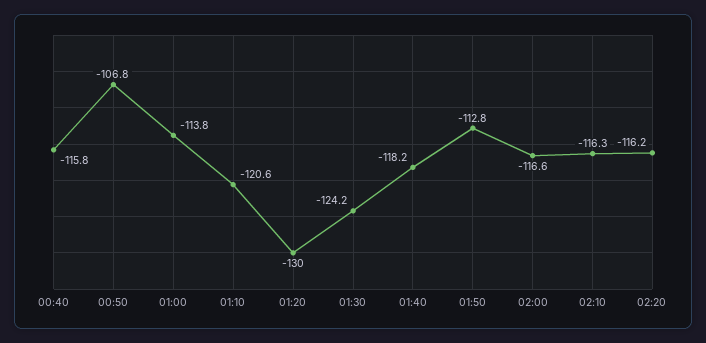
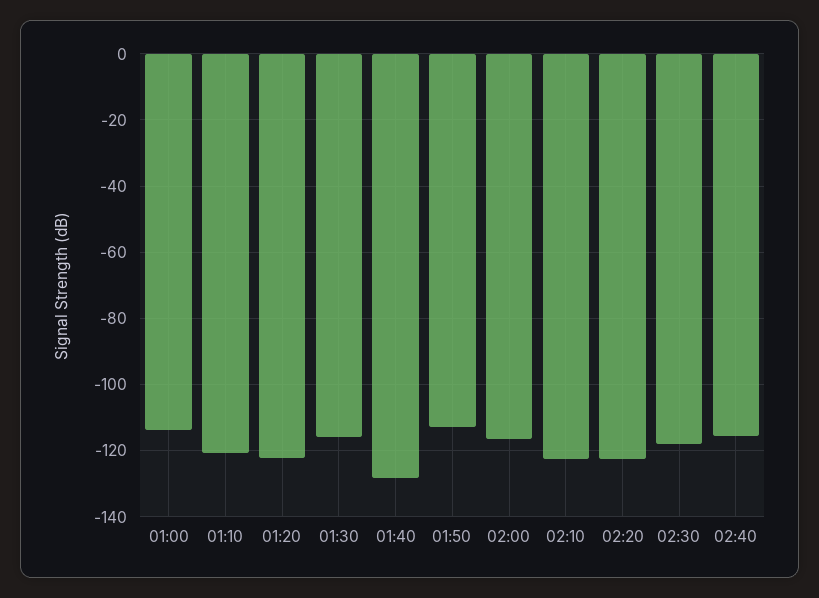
00:40: -115.8 -> none
00:50: -106.8 -> none
01:20: -130 -> -122
01:30: -124.2 -> -116
01:40: -118.2 -> -128
02:10: -116.3 -> -122
02:20: -116.2 -> -122
02:30: none -> -118
02:40: none -> -116

